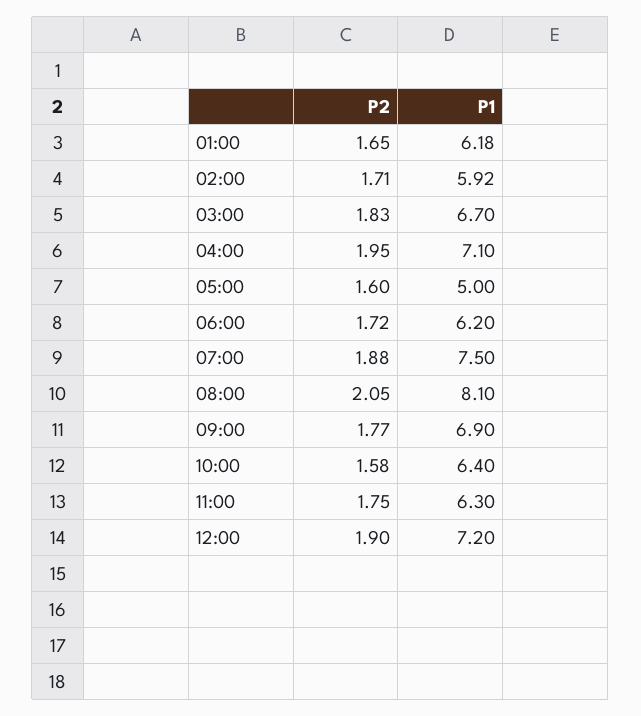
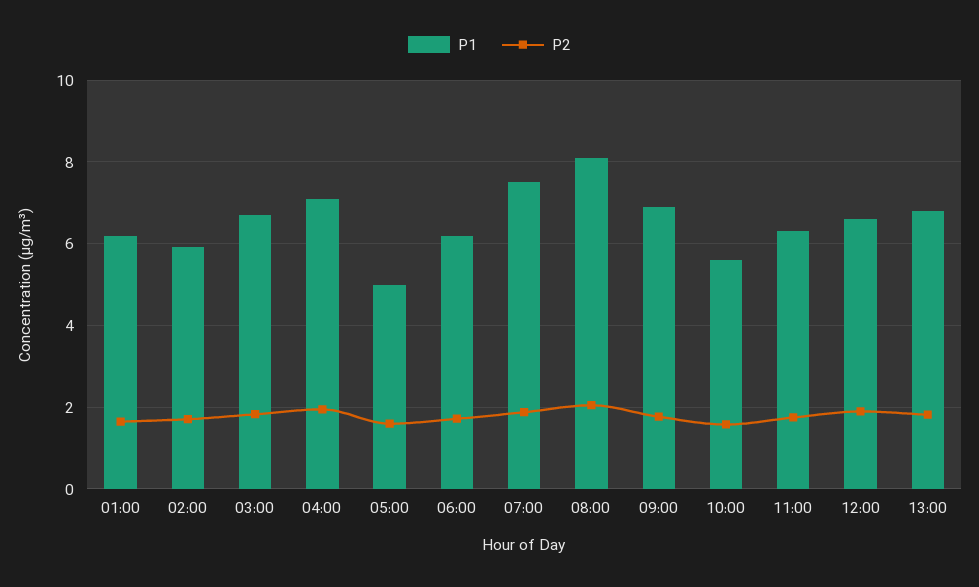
P1, 10:00: 6.4 -> 5.6
P1, 12:00: 7.2 -> 6.6
P1, 13:00: none -> 6.8
P2, 13:00: none -> 1.8

